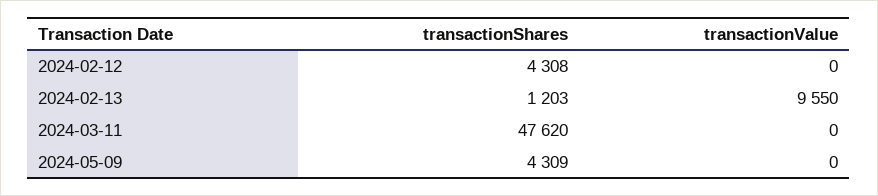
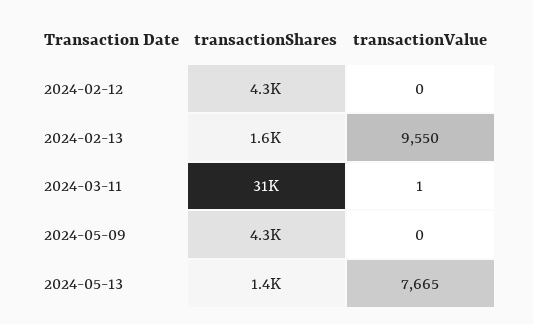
transactionShares, 2024-02-13: 1203 -> 1600
transactionShares, 2024-03-11: 47620 -> 31000
transactionValue, 2024-03-11: 0 -> 1
transactionShares, 2024-05-13: none -> 1400
transactionValue, 2024-05-13: none -> 7665

